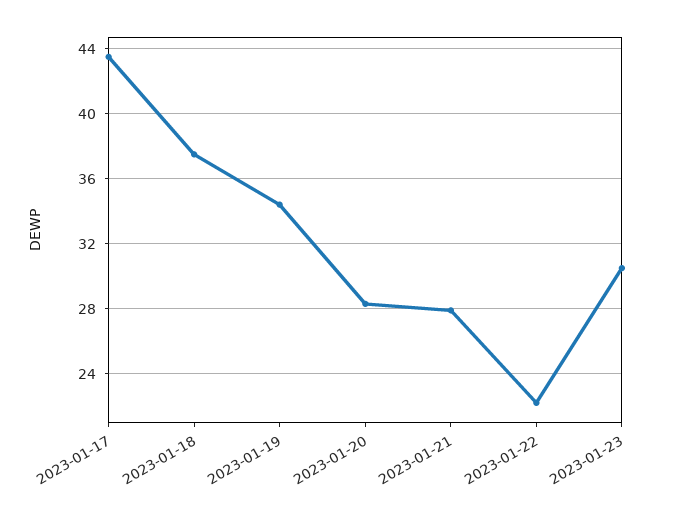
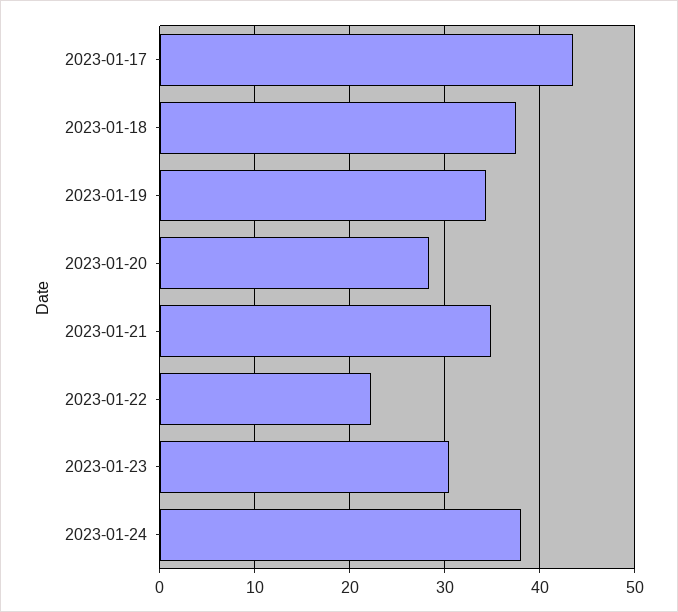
2023-01-21: 28 -> 35
2023-01-24: none -> 38

